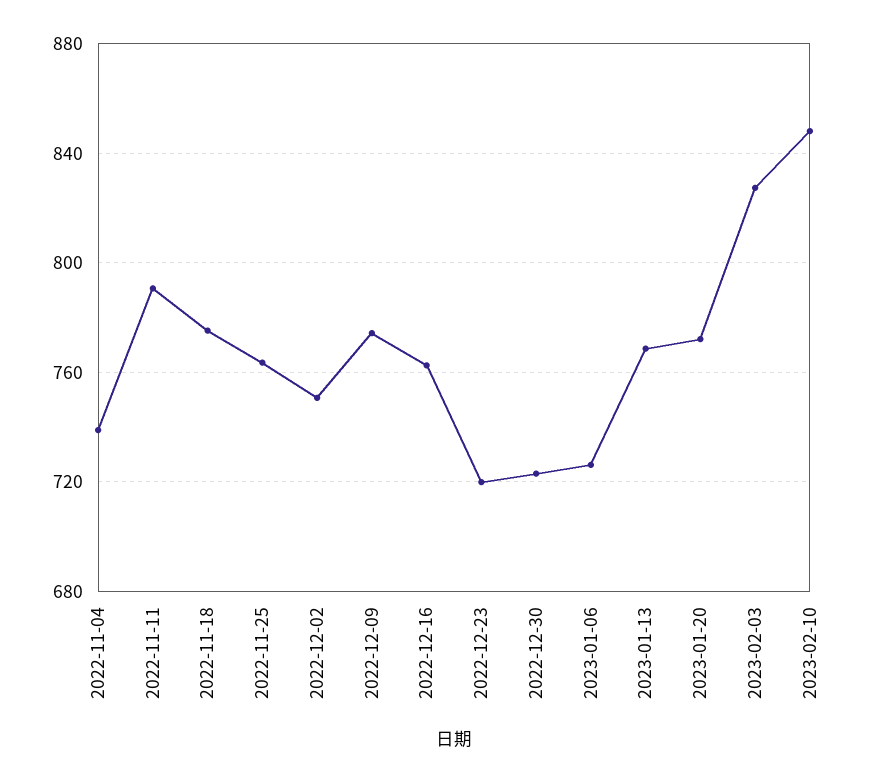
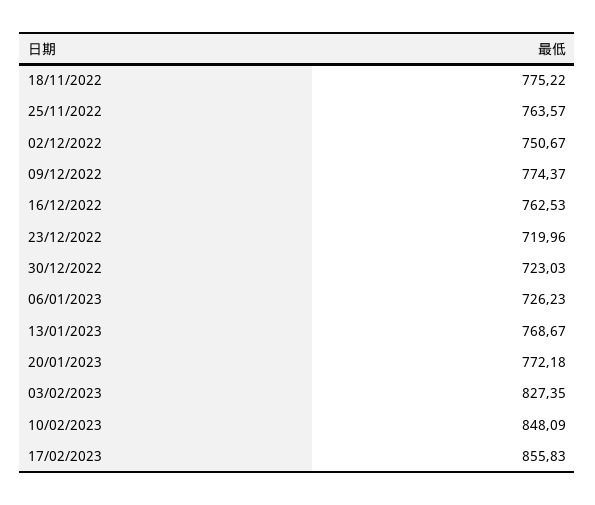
2022-11-04: 740 -> none
2022-11-11: 790 -> none
17/02/2023: none -> 855.83

